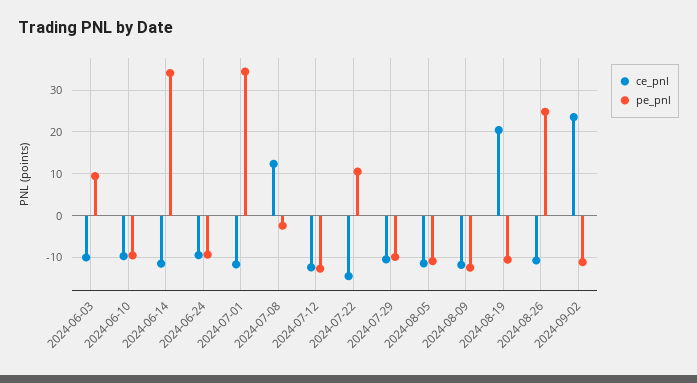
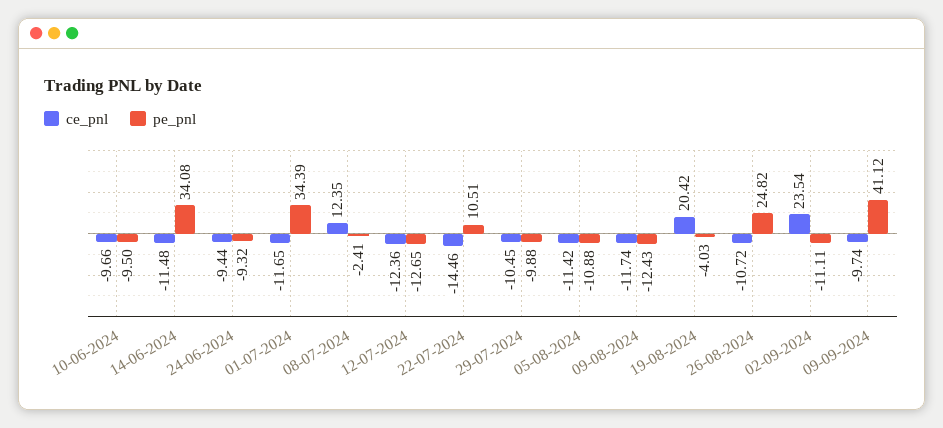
ce_pnl, 2024-06-03: -10 -> none
pe_pnl, 2024-06-03: 10 -> none
pe_pnl, 2024-08-19: -10 -> -4.03
ce_pnl, 09-09-2024: none -> -9.74
pe_pnl, 09-09-2024: none -> 41.12

